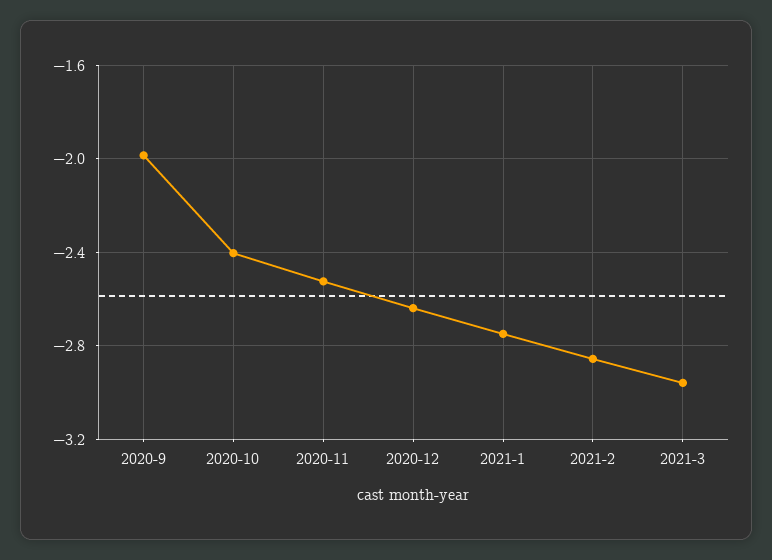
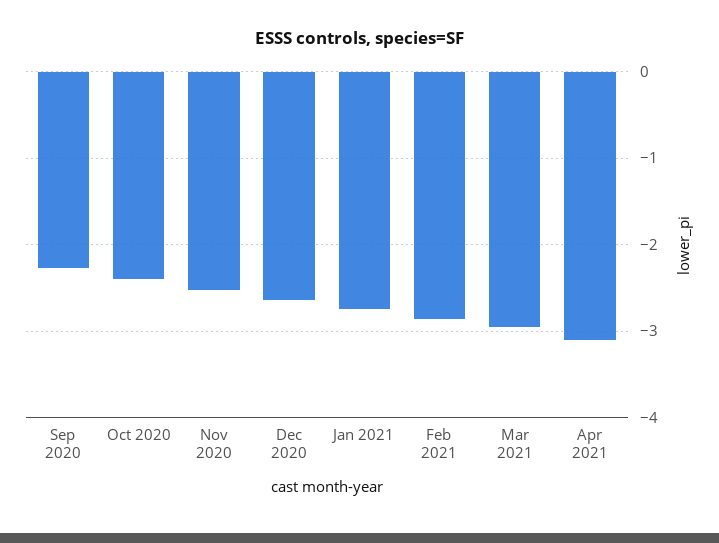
2020-9: -2 -> -2.3
Apr 2021: none -> -3.1

